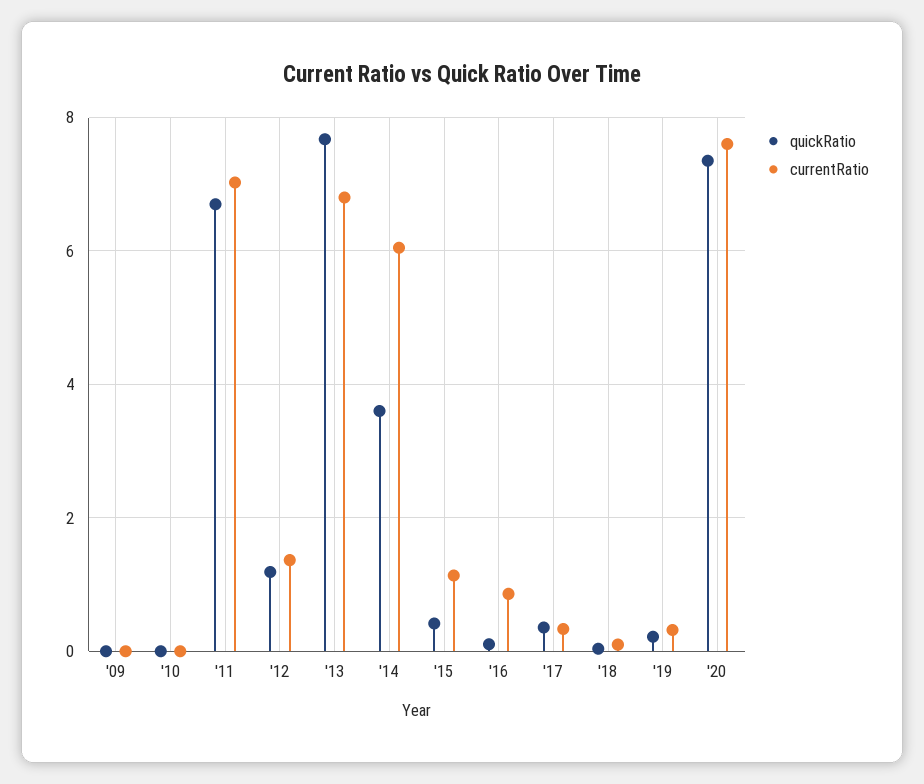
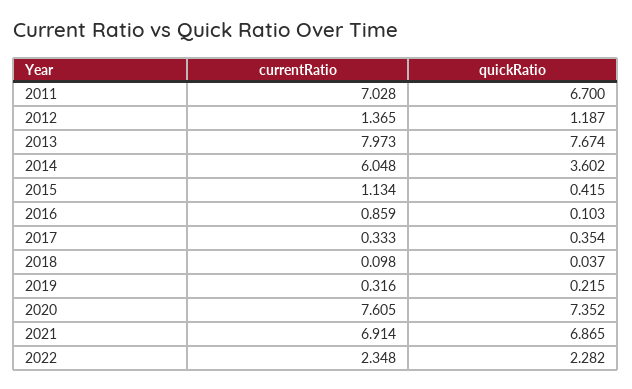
quickRatio, '09: 0 -> none
currentRatio, '09: 0 -> none
quickRatio, '10: 0 -> none
currentRatio, '10: 0 -> none
currentRatio, '13: 6.8 -> 7.973
currentRatio, 2021: none -> 6.914
quickRatio, 2021: none -> 6.865
currentRatio, 2022: none -> 2.348
quickRatio, 2022: none -> 2.282

